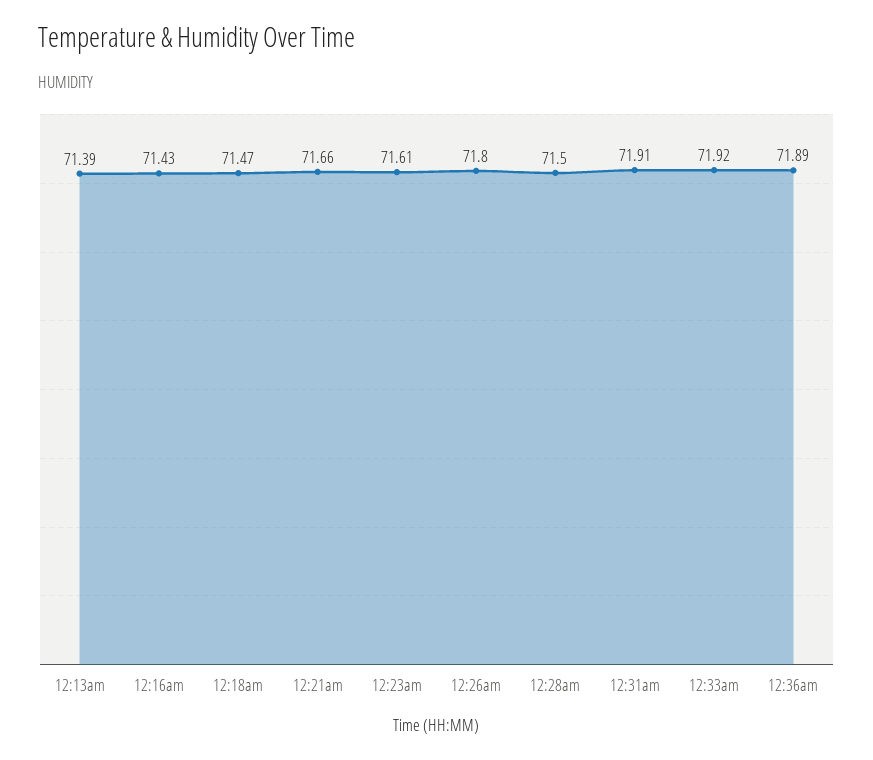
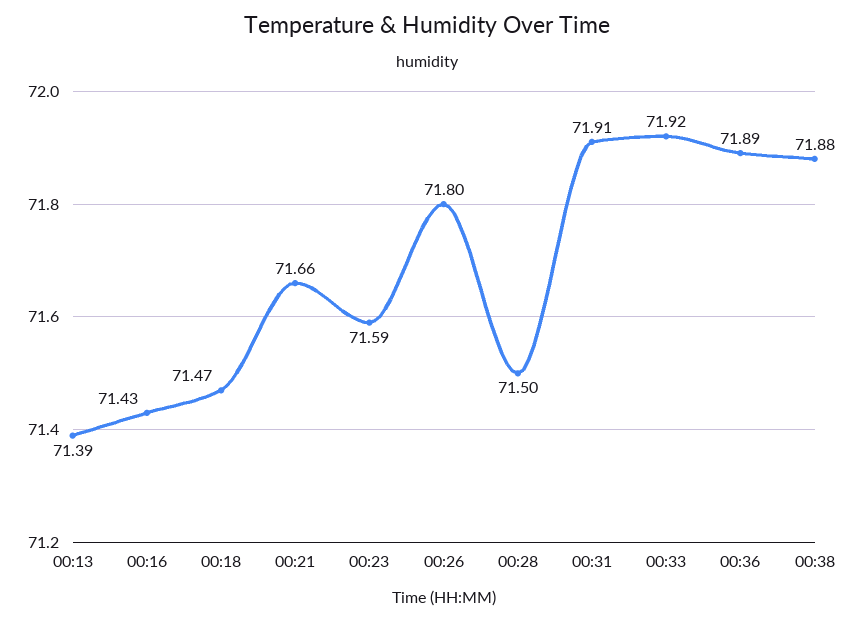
12:23am: 71.61 -> 71.59
00:38: none -> 71.88

